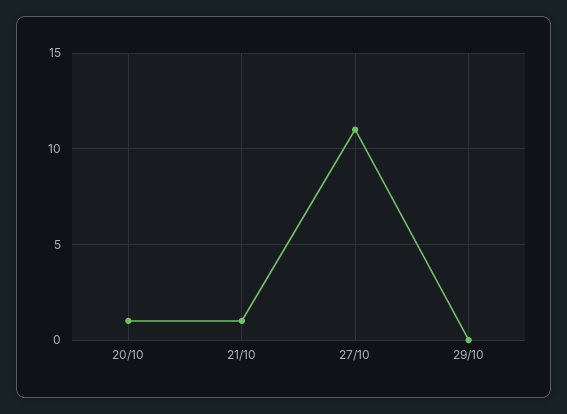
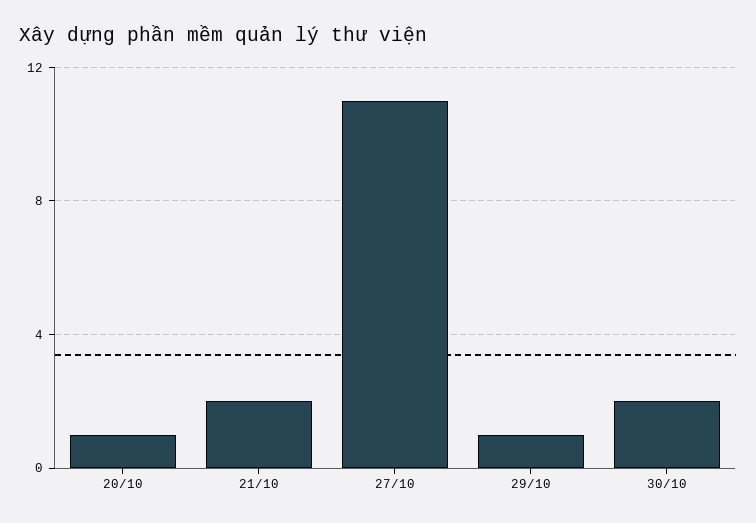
21/10: 1 -> 2
29/10: 0 -> 1
30/10: none -> 2

